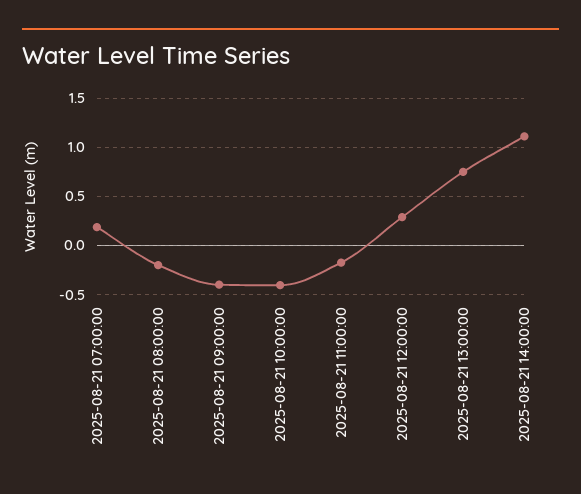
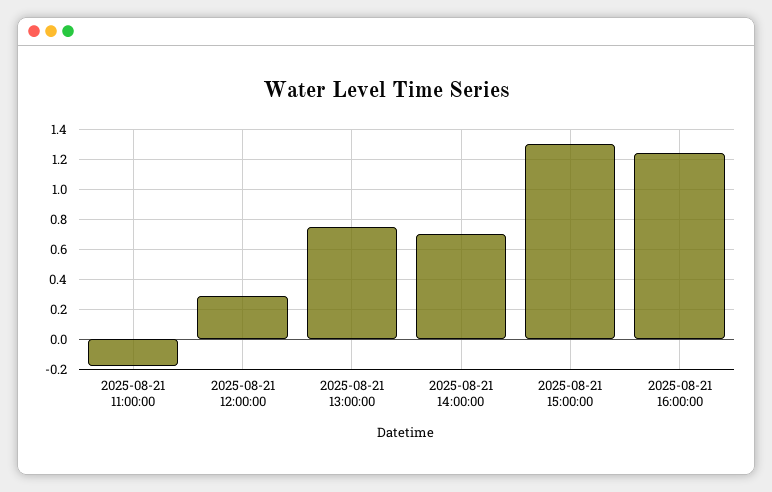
2025-08-21 07:00:00: 0.2 -> none
2025-08-21 08:00:00: -0.2 -> none
2025-08-21 09:00:00: -0.4 -> none
2025-08-21 10:00:00: -0.4 -> none
2025-08-21 14:00:00: 1.1 -> 0.7
2025-08-21 15:00:00: none -> 1.3
2025-08-21 16:00:00: none -> 1.25

